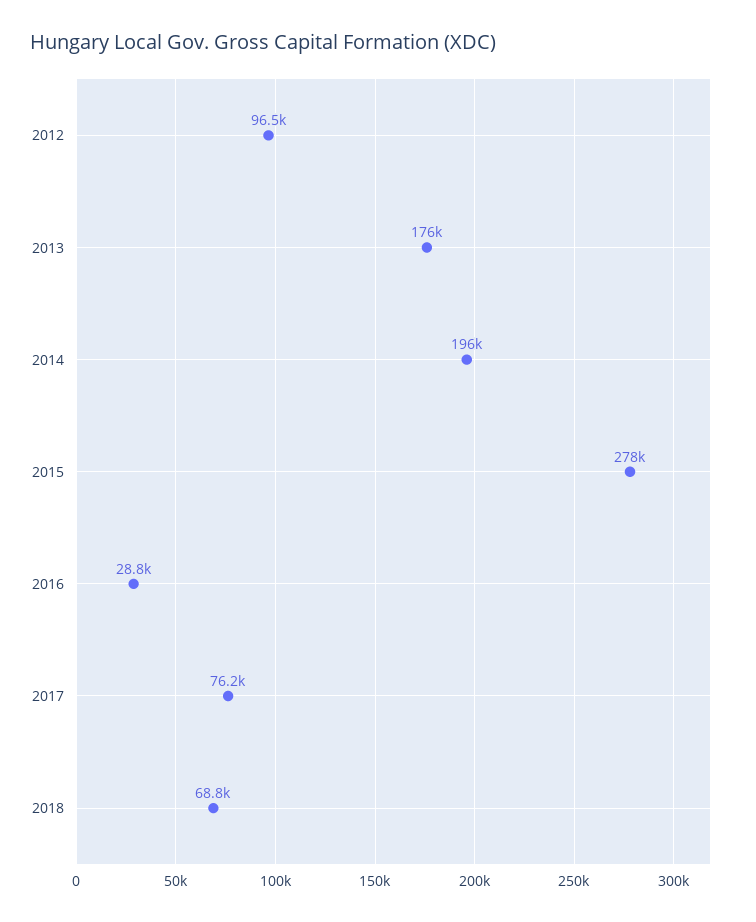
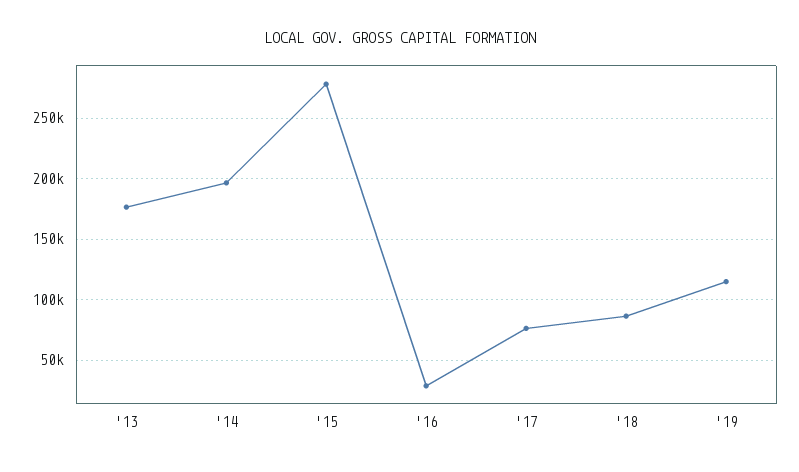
2012: 96500 -> none
2018: 68800 -> 85000
'19: none -> 115000

